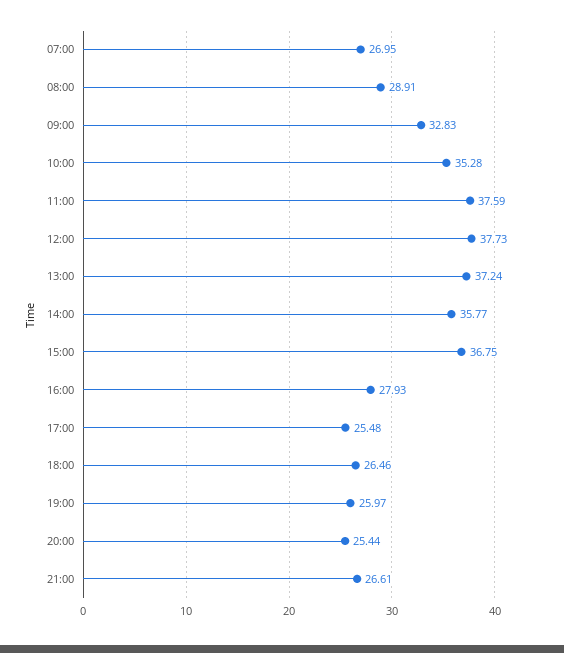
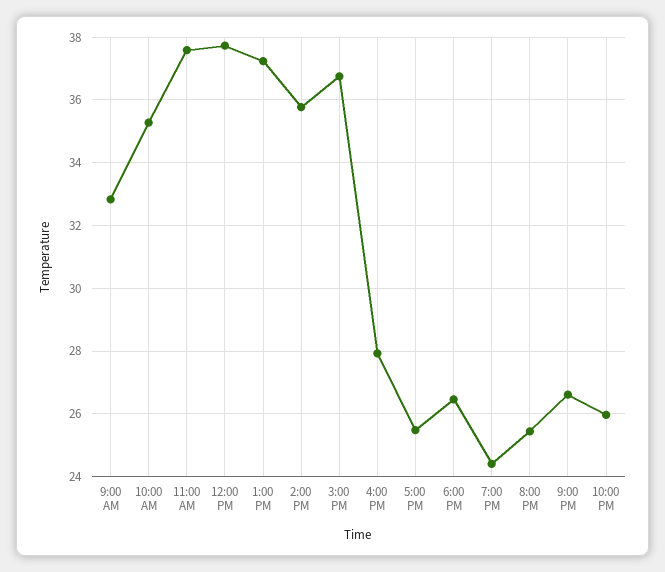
07:00: 26.95 -> none
08:00: 28.91 -> none
19:00: 25.97 -> 24.4
10:00 PM: none -> 26

